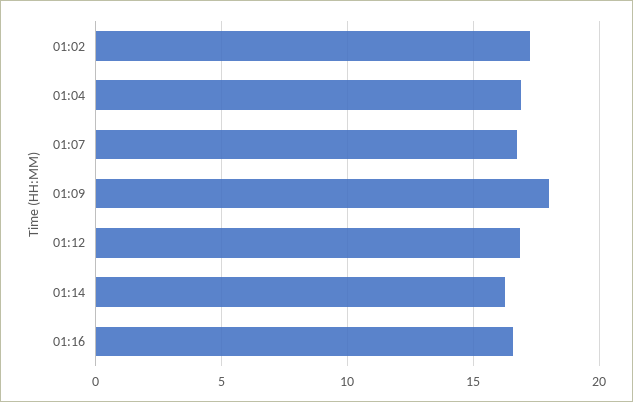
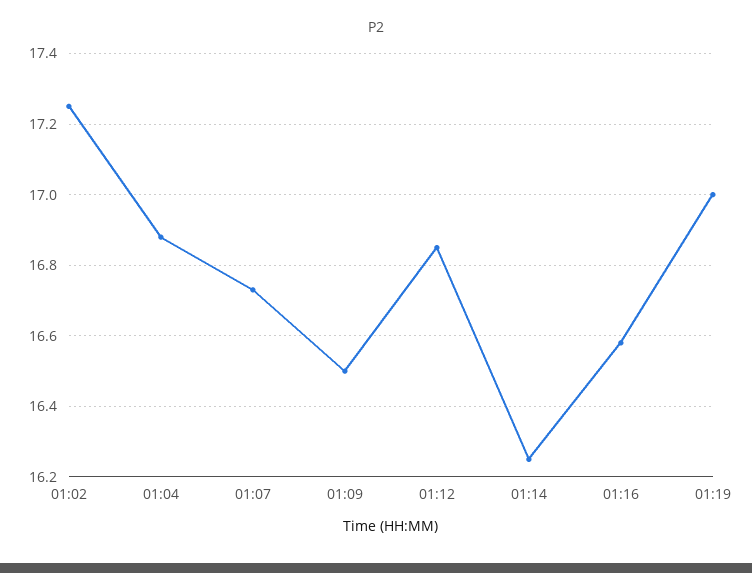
01:09: 18 -> 16.5
01:19: none -> 17

